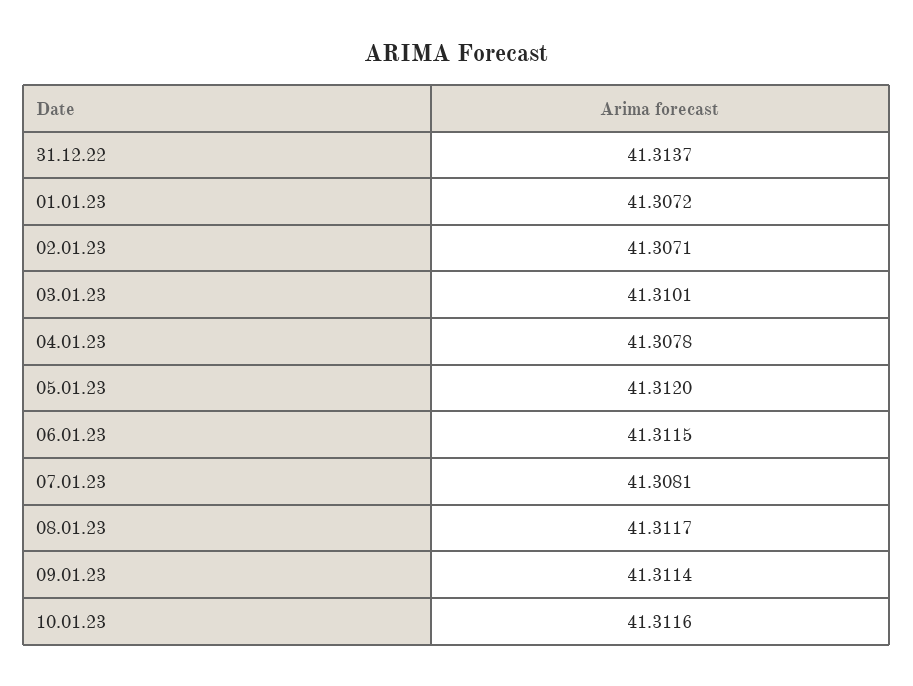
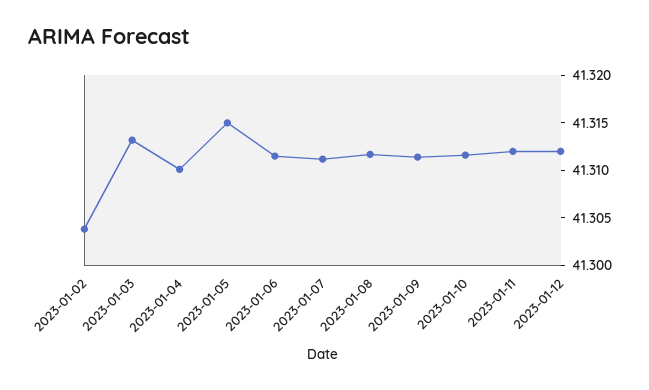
31.12.22: 41.3137 -> none
01.01.23: 41.3072 -> none
02.01.23: 41.3071 -> 41.304
03.01.23: 41.3101 -> 41.313
04.01.23: 41.3078 -> 41.31
05.01.23: 41.312 -> 41.315
07.01.23: 41.3081 -> 41.311
2023-01-11: none -> 41.312
2023-01-12: none -> 41.312

